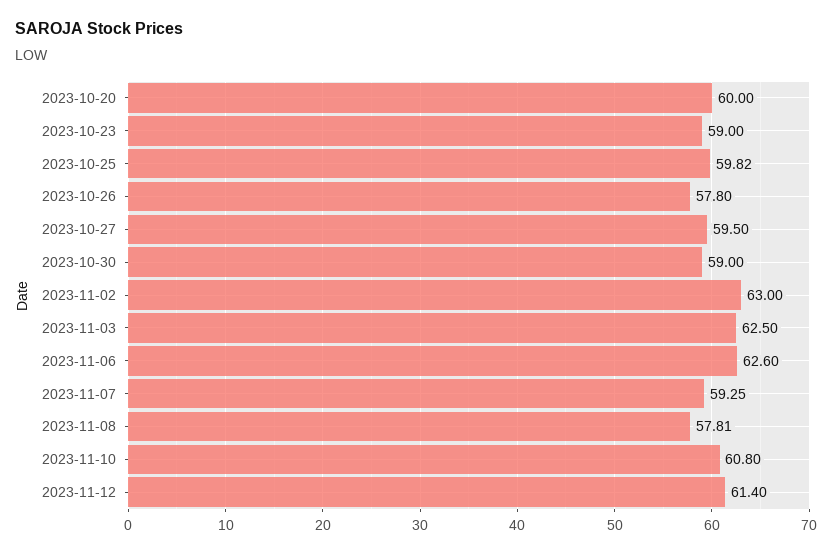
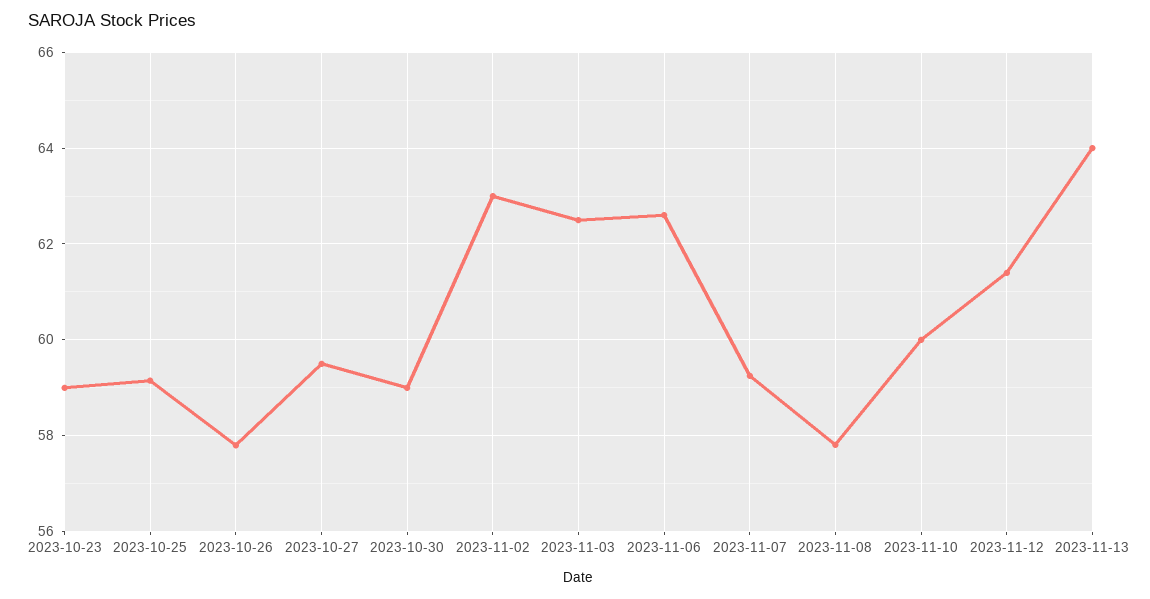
2023-10-20: 60 -> none
2023-10-25: 59.82 -> 59.2
2023-11-10: 60.8 -> 60
2023-11-13: none -> 64

